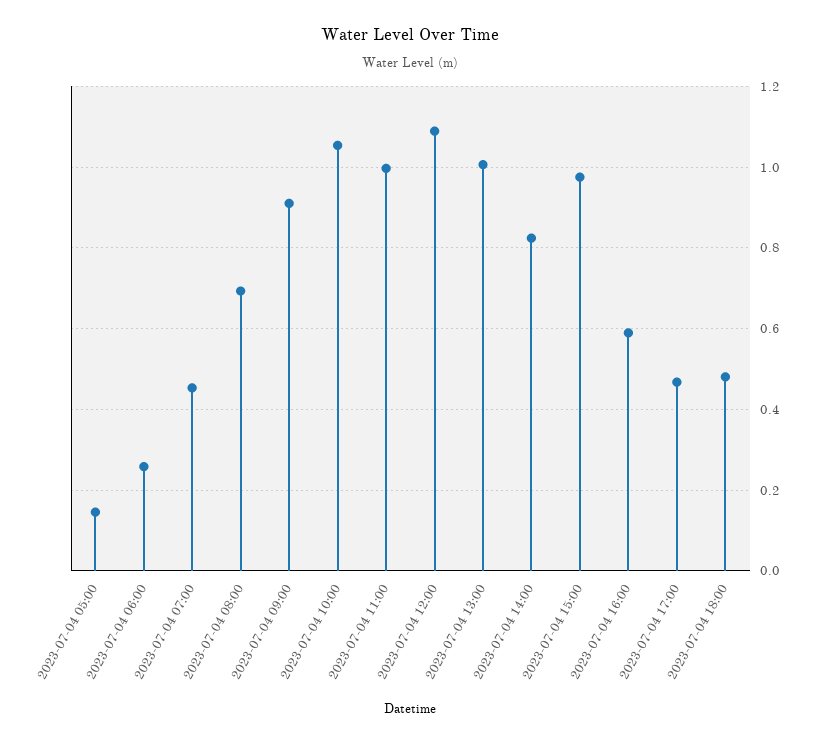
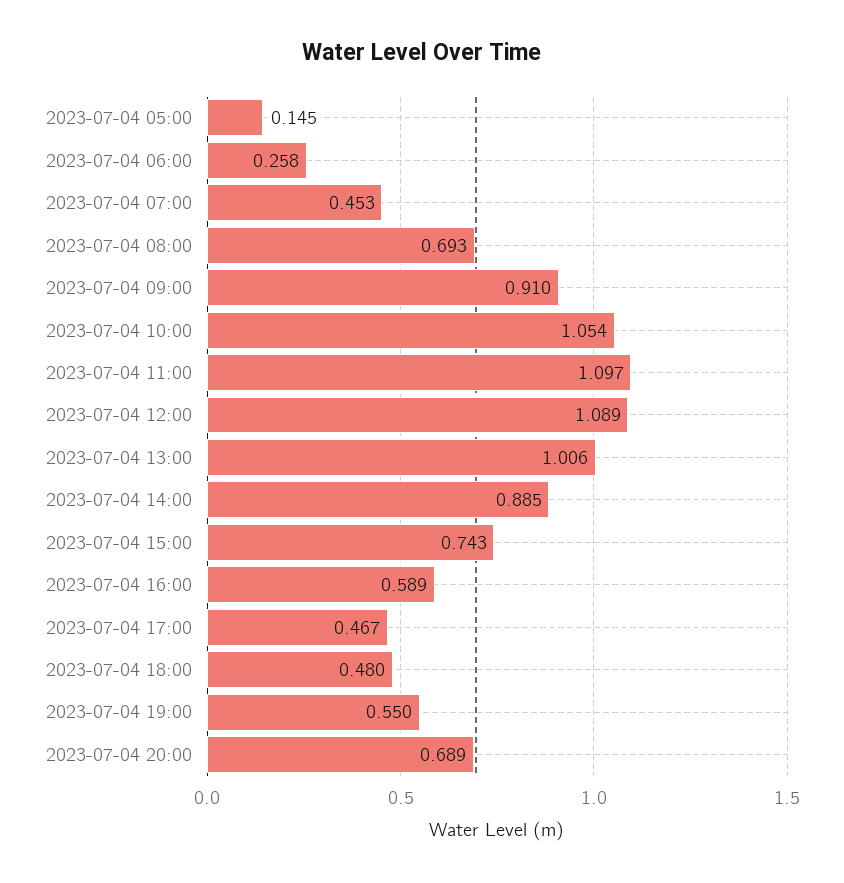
2023-07-04 11:00: 1 -> 1.097
2023-07-04 14:00: 0.82 -> 0.885
2023-07-04 15:00: 0.98 -> 0.743
2023-07-04 19:00: none -> 0.55
2023-07-04 20:00: none -> 0.689

